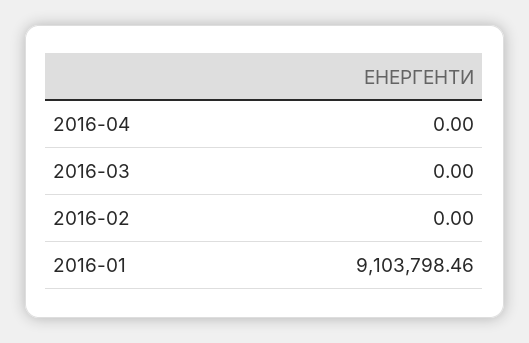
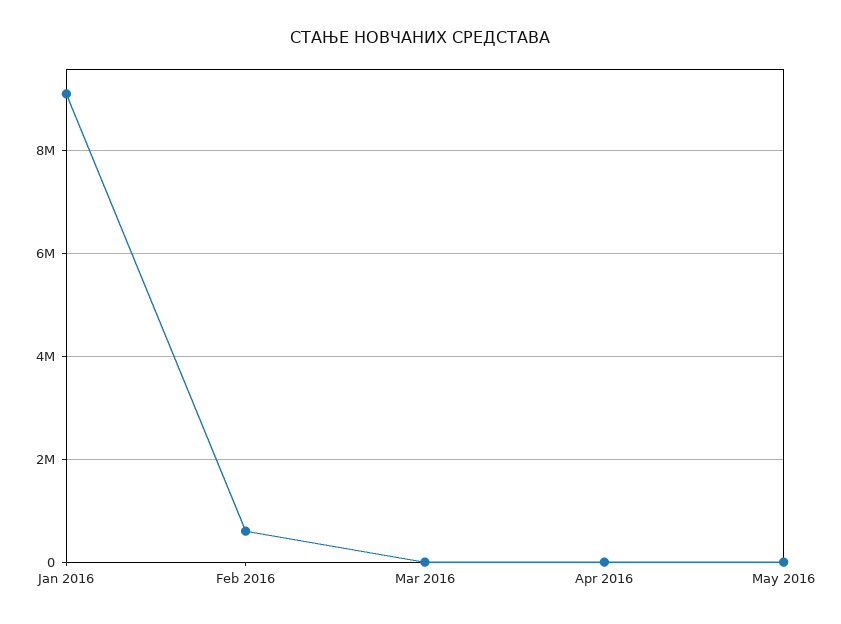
2016-02: 0 -> 600000
May 2016: none -> 0

